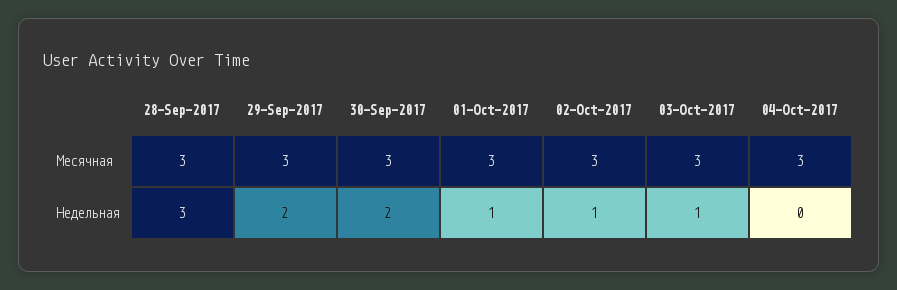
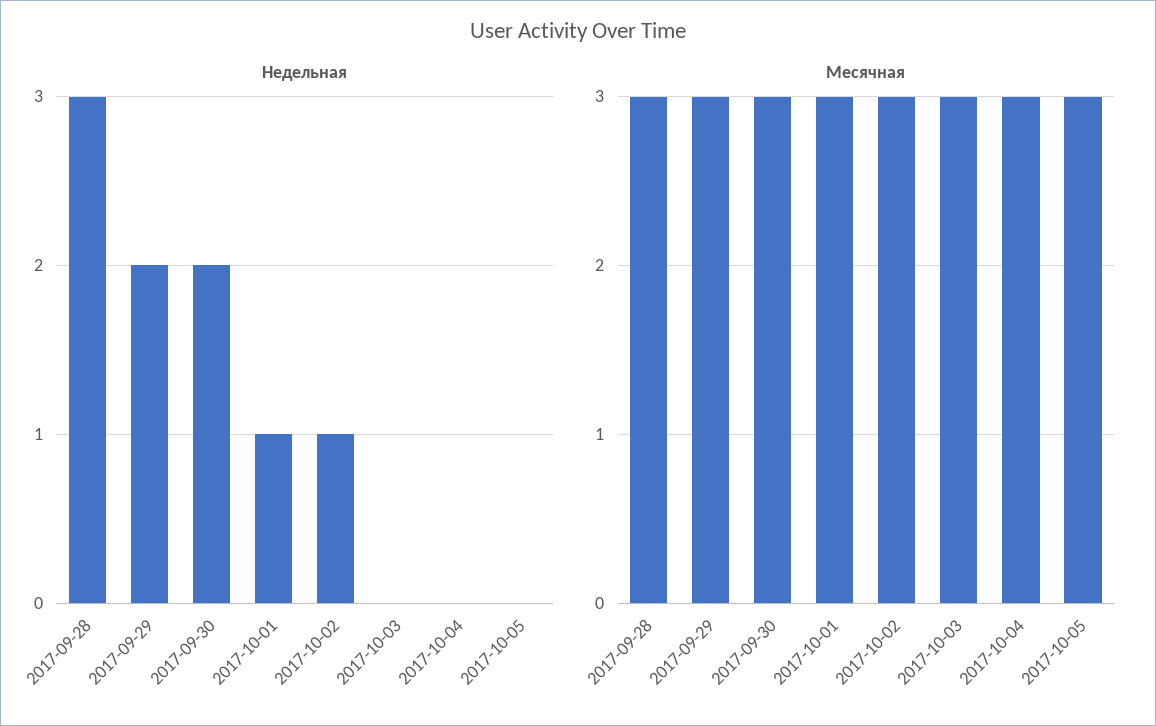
Недельная, 03-Oct-2017: 1 -> 0
Недельная, 2017-10-05: none -> 0
Месячная, 2017-10-05: none -> 3

